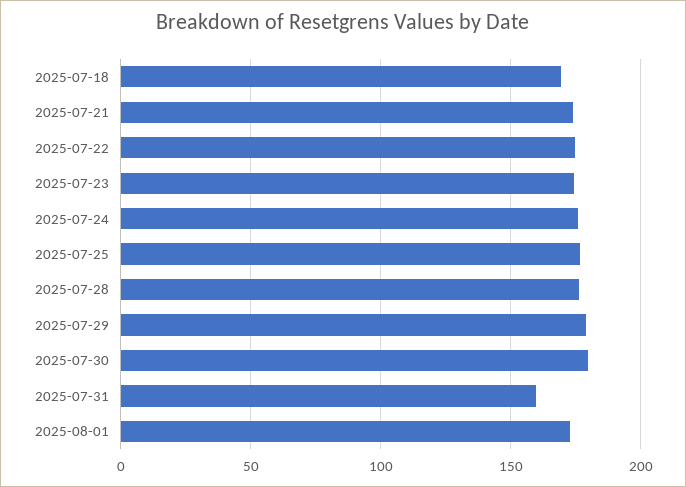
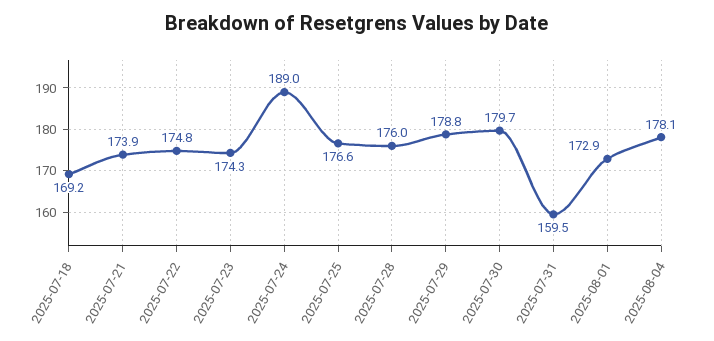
2025-07-24: 175 -> 189
2025-08-04: none -> 178.1

